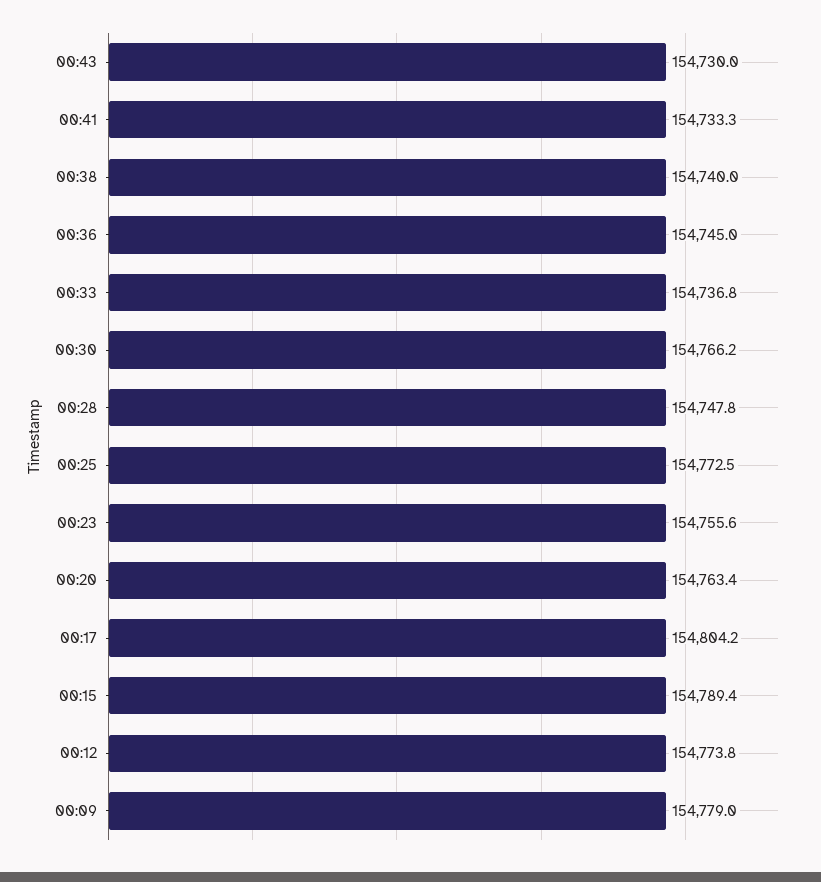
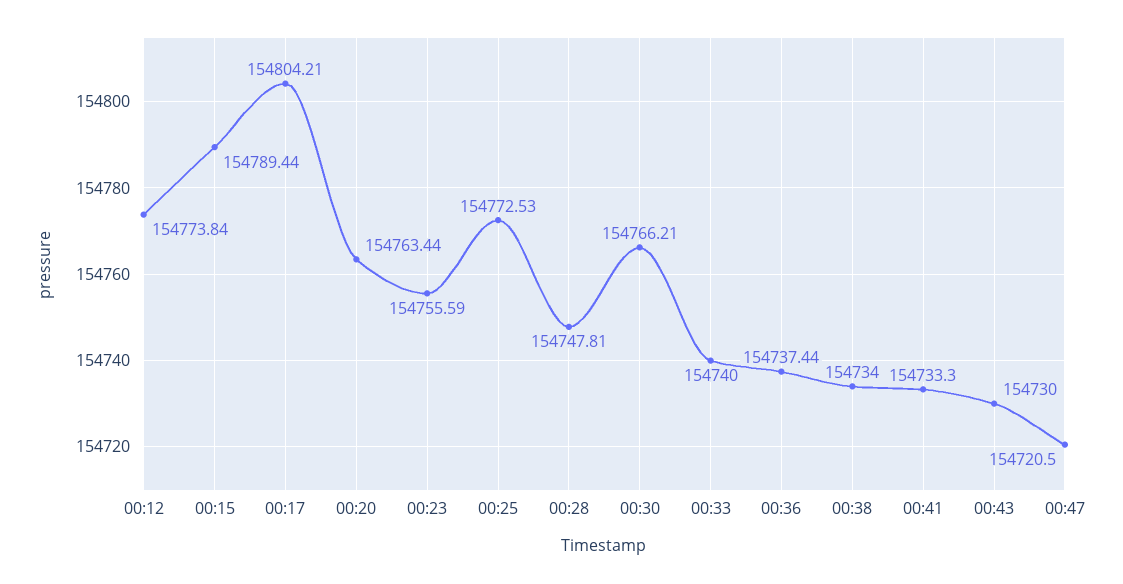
00:38: 154740 -> 154734
00:36: 154745 -> 154737.44
00:33: 154736.8 -> 154740
00:09: 154779 -> none
00:47: none -> 154720.5

